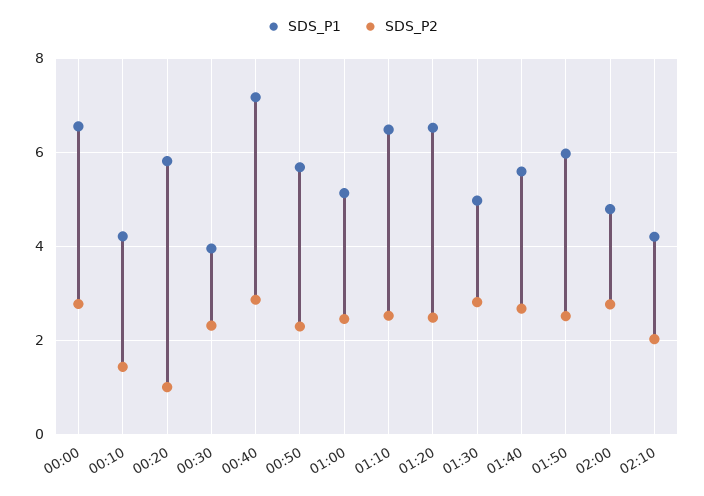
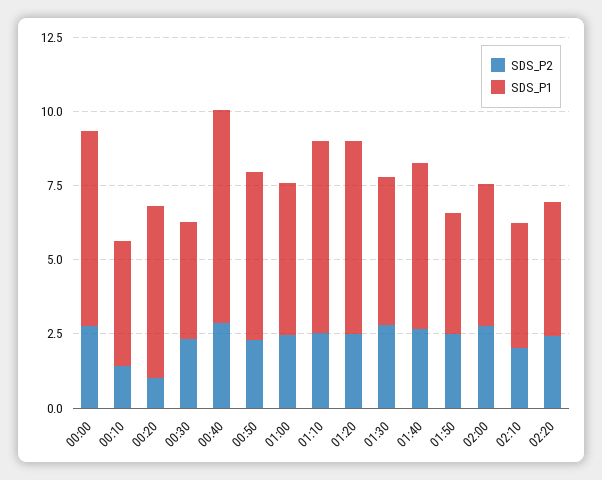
SDS_P1, 01:50: 6 -> 4
SDS_P2, 02:20: none -> 2.5
SDS_P1, 02:20: none -> 4.5

